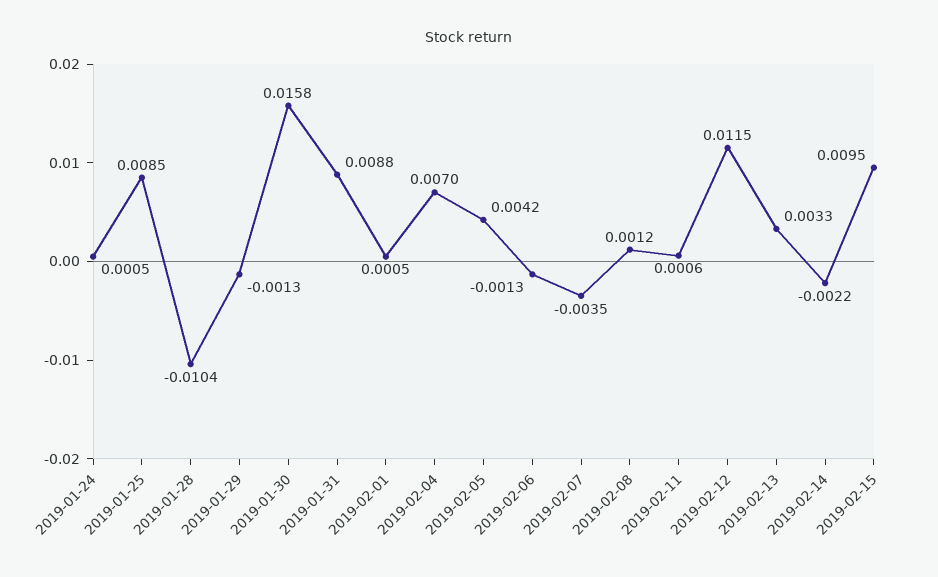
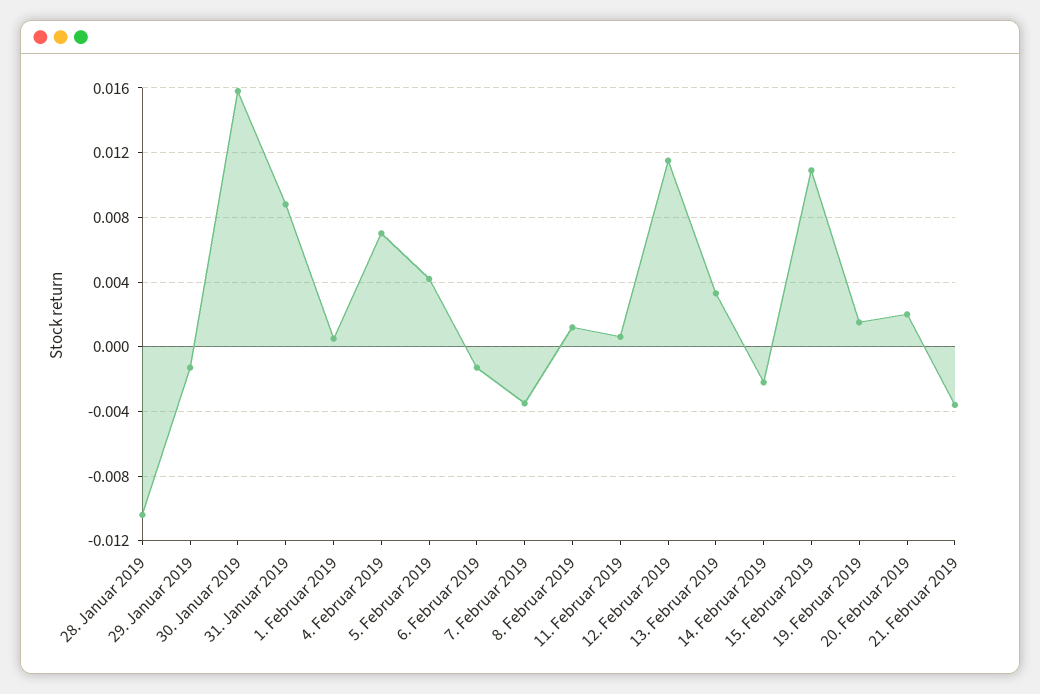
2019-01-24: 0.0005 -> none
2019-01-25: 0.0085 -> none
2019-02-15: 0.0095 -> 0.011
19. Februar 2019: none -> 0.0015
20. Februar 2019: none -> 0.002
21. Februar 2019: none -> -0.0035

